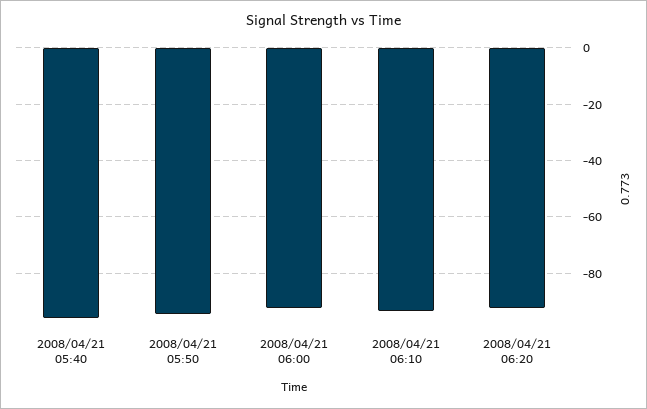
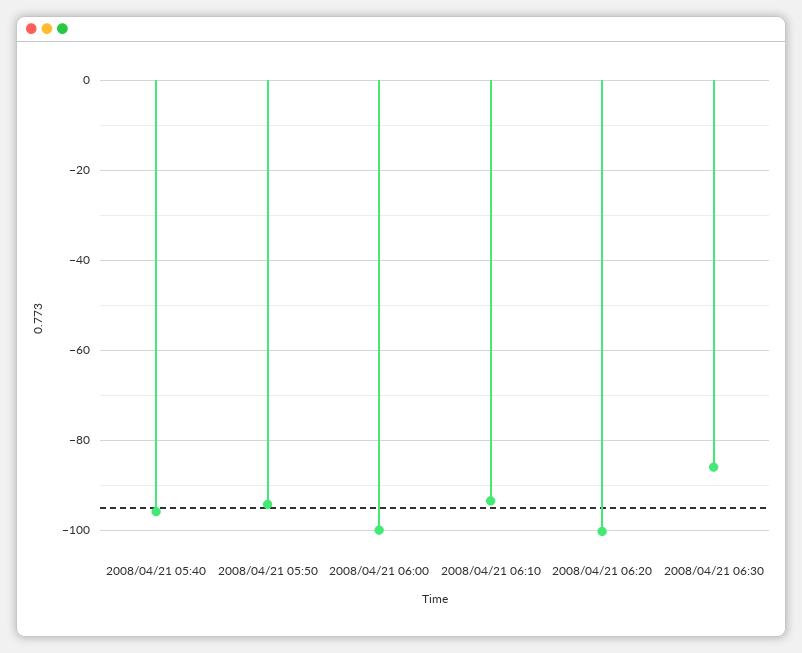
2008/04/21 06:00: -92.5 -> -100
2008/04/21 06:20: -92.5 -> -100
2008/04/21 06:30: none -> -86

